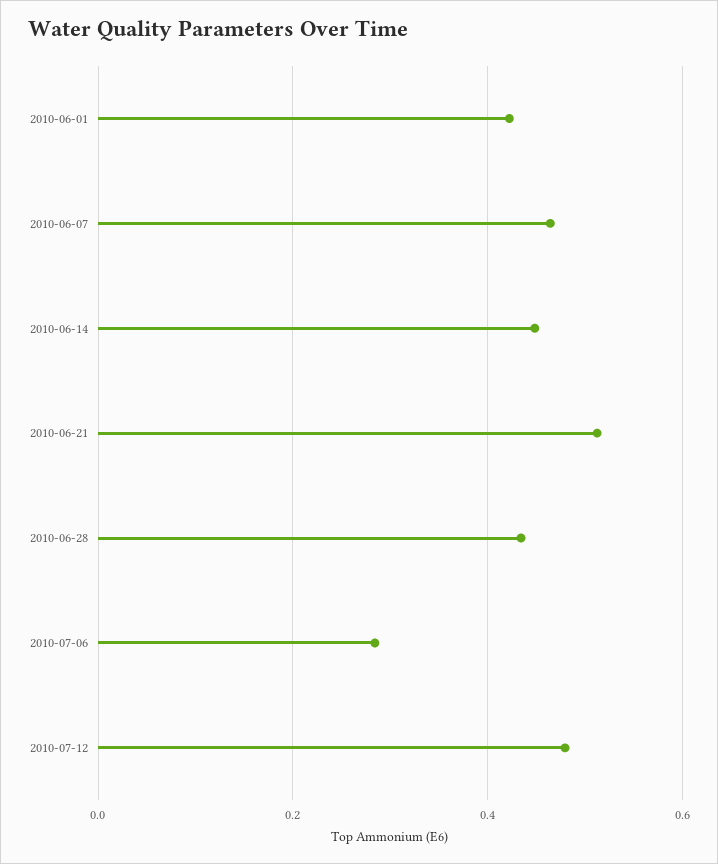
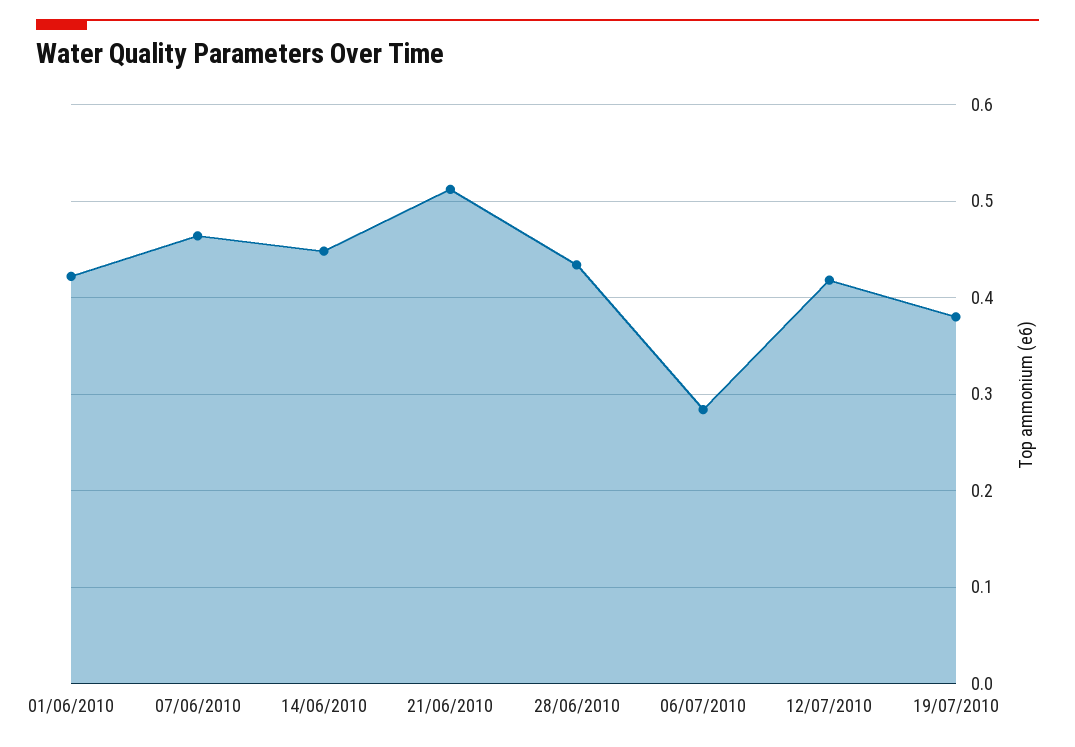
2010-07-12: 0.48 -> 0.42
19/07/2010: none -> 0.38

